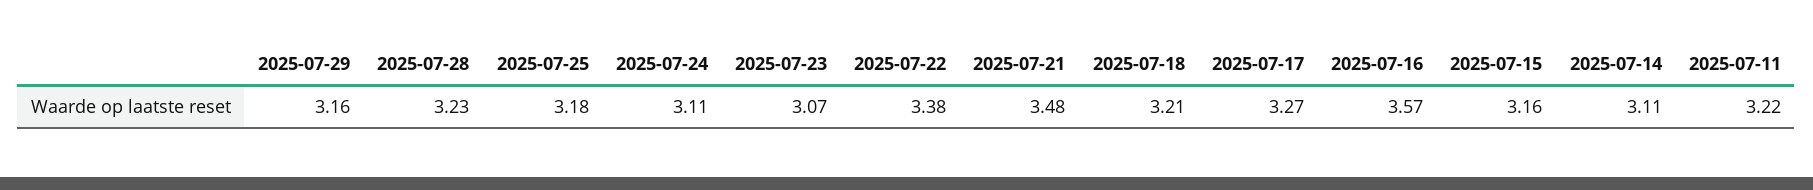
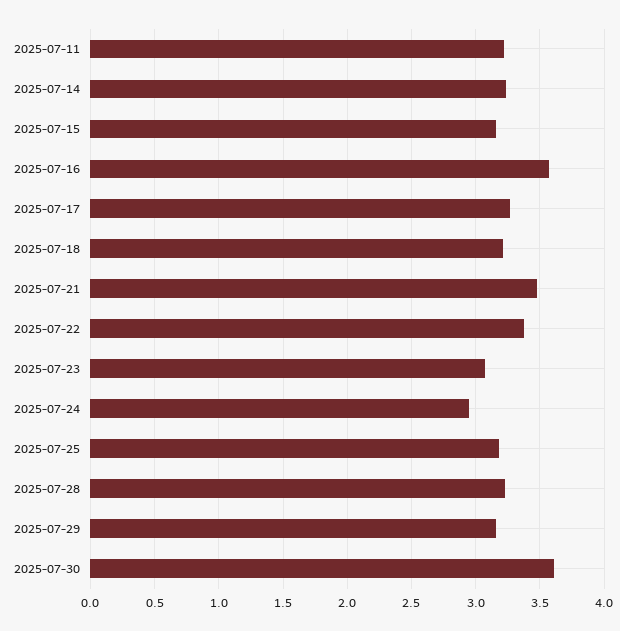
2025-07-24: 3.11 -> 2.95
2025-07-14: 3.11 -> 3.25
2025-07-30: none -> 3.6

